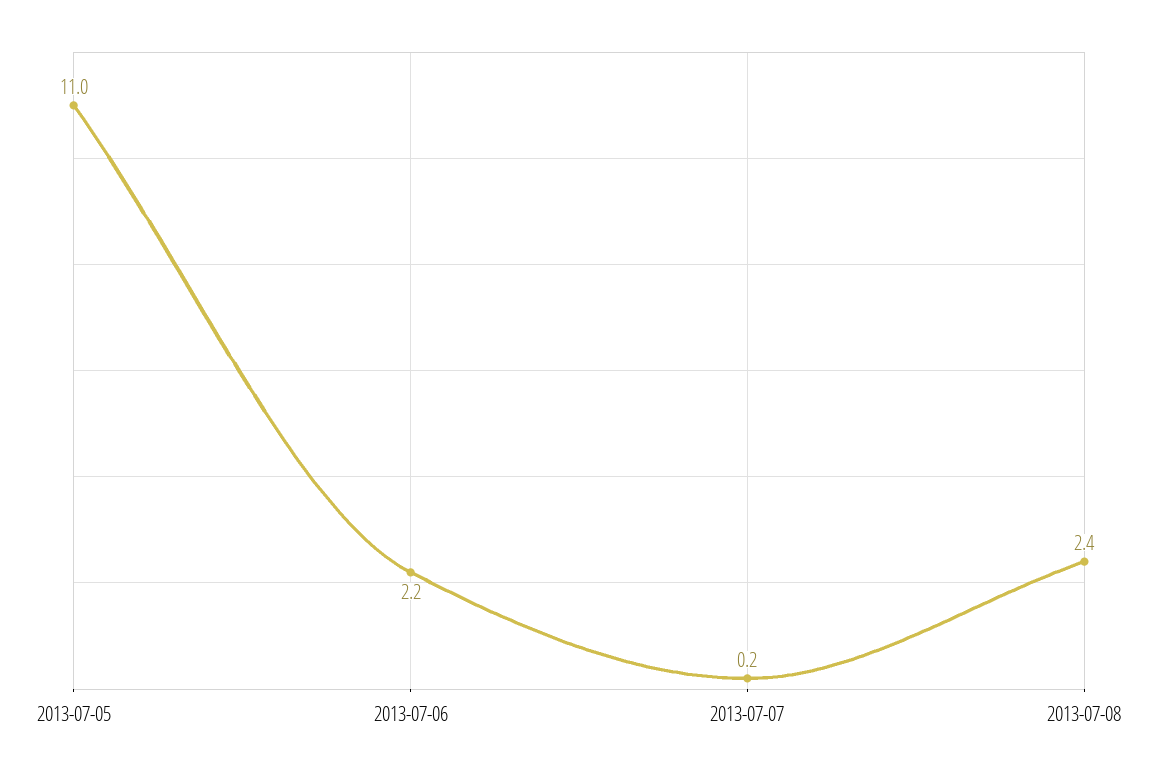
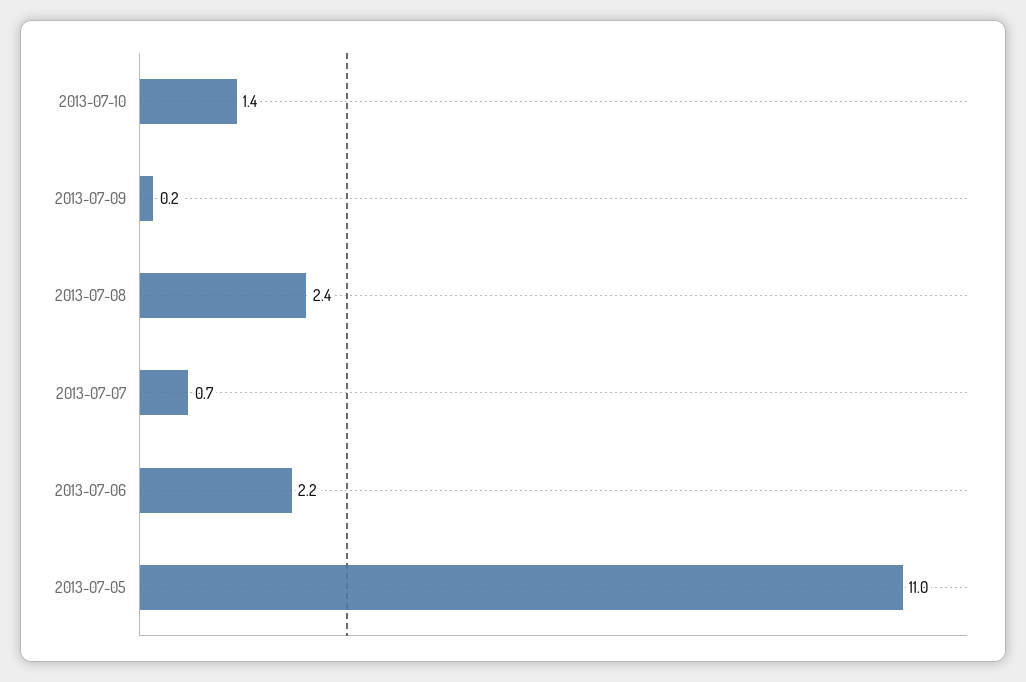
2013-07-07: 0.2 -> 0.7
2013-07-10: none -> 1.4
2013-07-09: none -> 0.2

